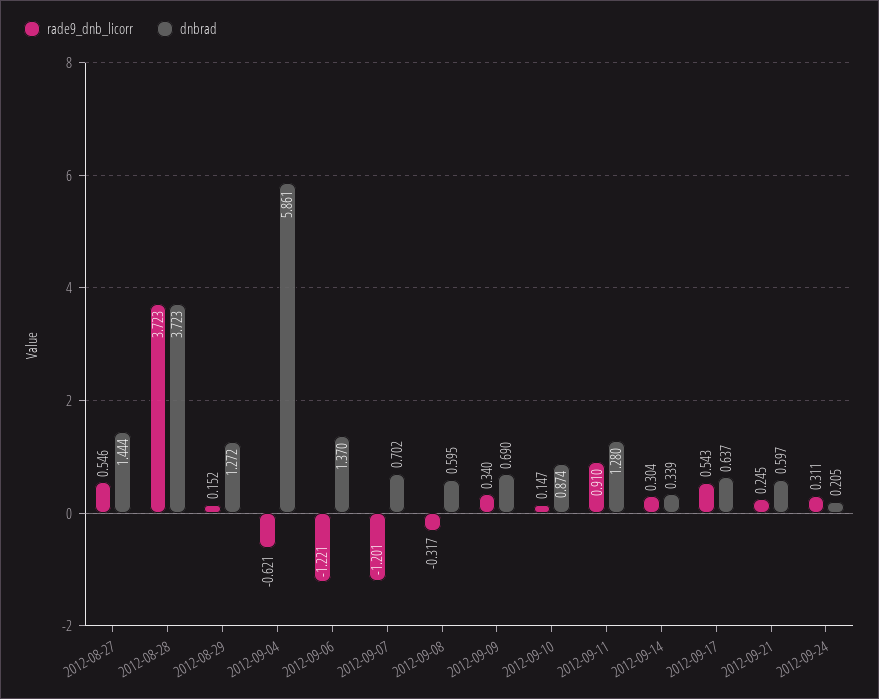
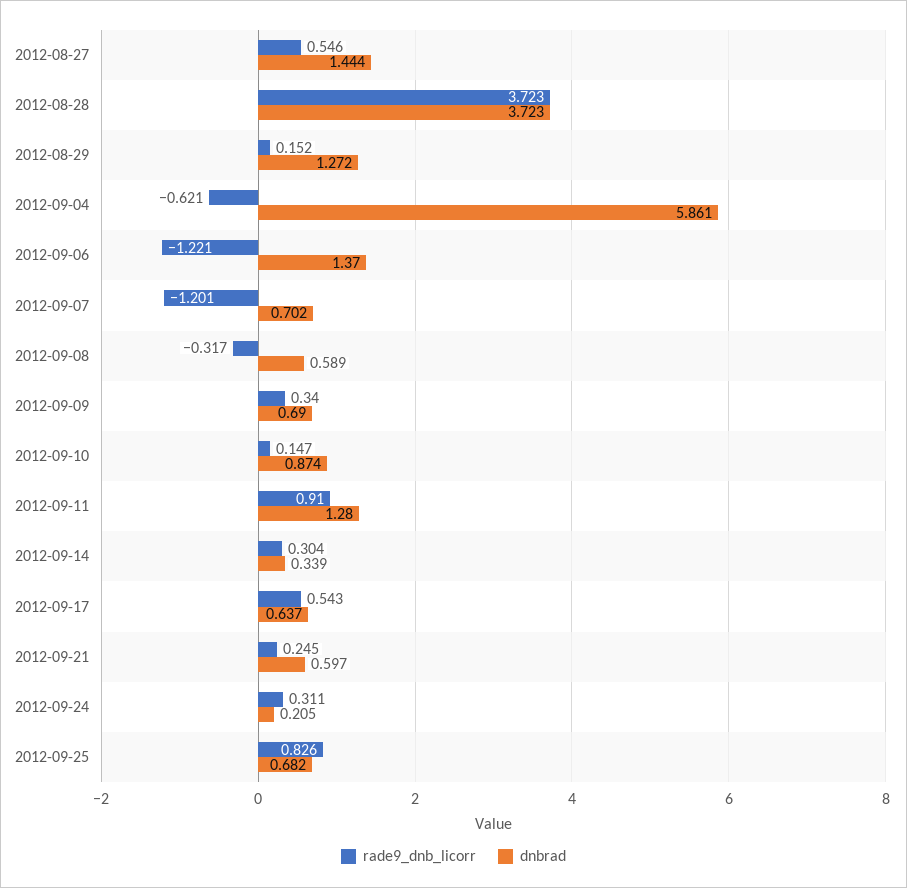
dnbrad, 2012-09-08: 0.595 -> 0.589
rade9_dnb_licorr, 2012-09-25: none -> 0.826
dnbrad, 2012-09-25: none -> 0.682

